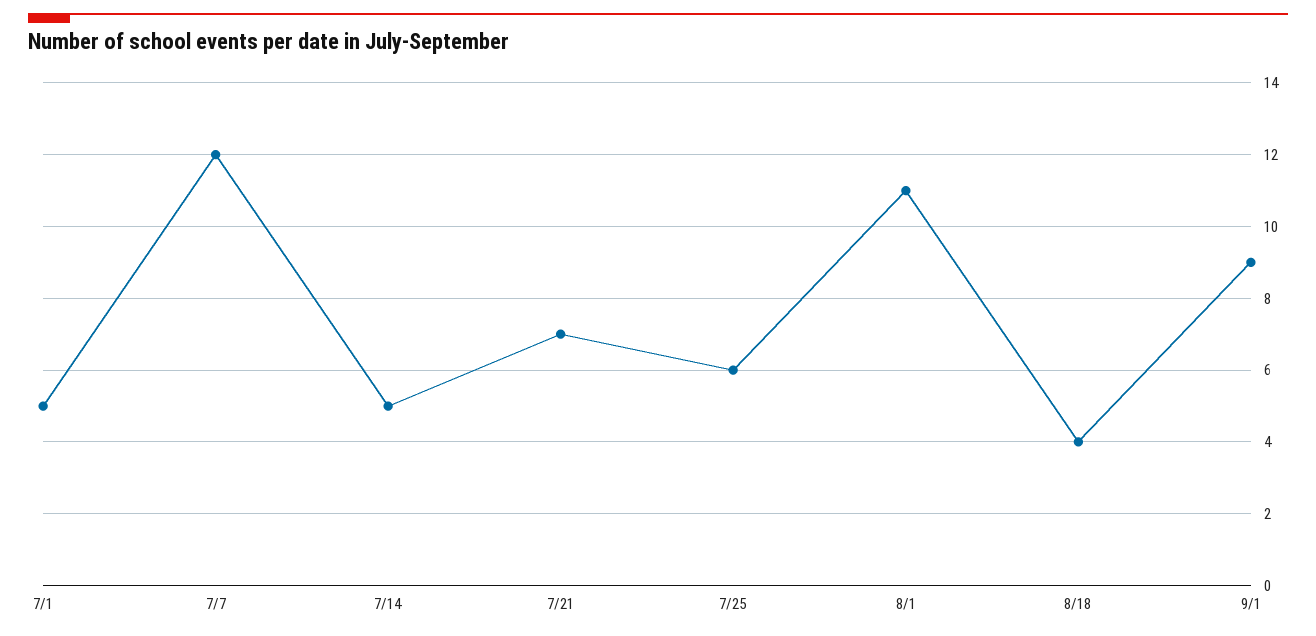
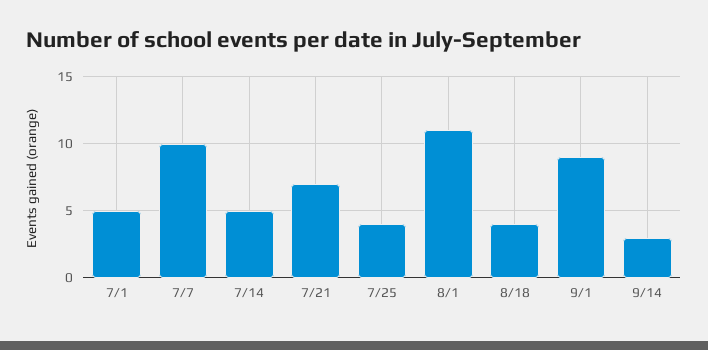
7/7: 12 -> 10
7/25: 6 -> 4
9/14: none -> 3

